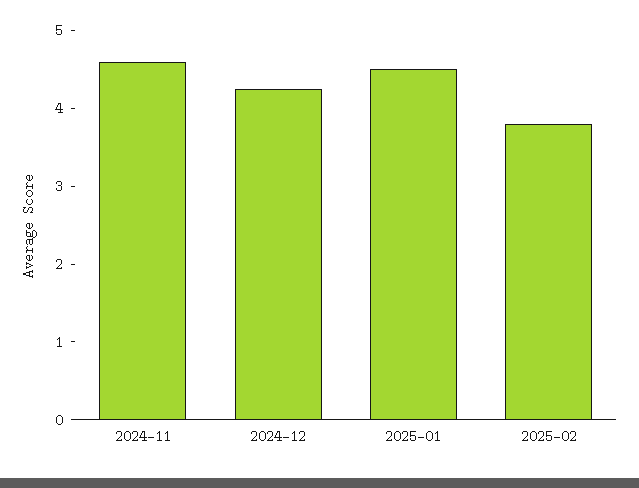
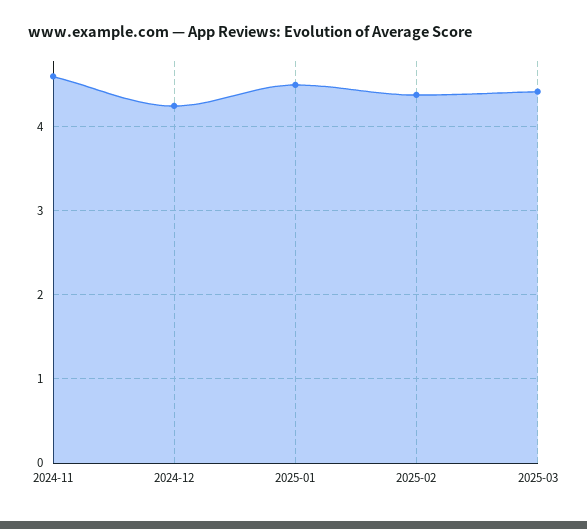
2025-02: 3.8 -> 4.4
2025-03: none -> 4.4

